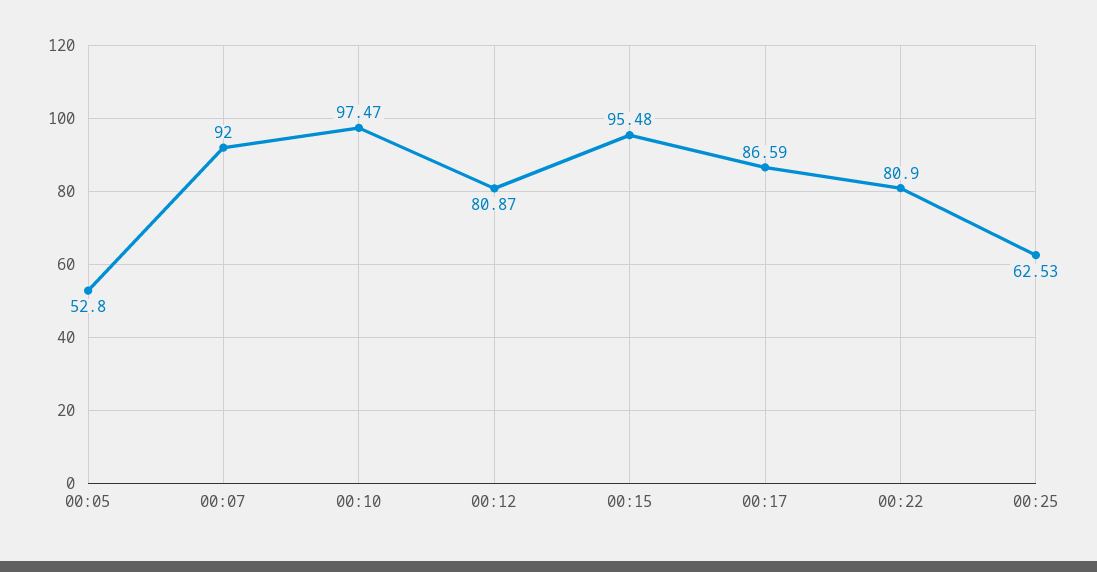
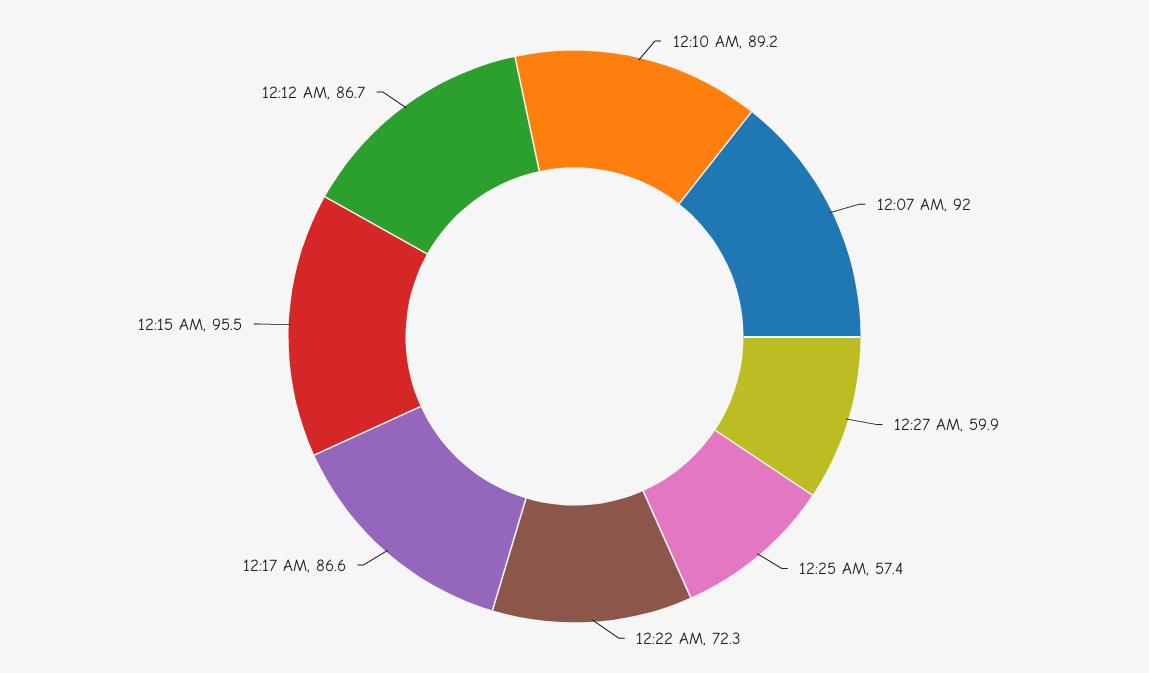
00:05: 52.8 -> none
00:10: 97.47 -> 89.2
00:12: 80.87 -> 86.7
00:22: 80.9 -> 72.3
00:25: 62.53 -> 57.4
12:27 AM: none -> 59.9

